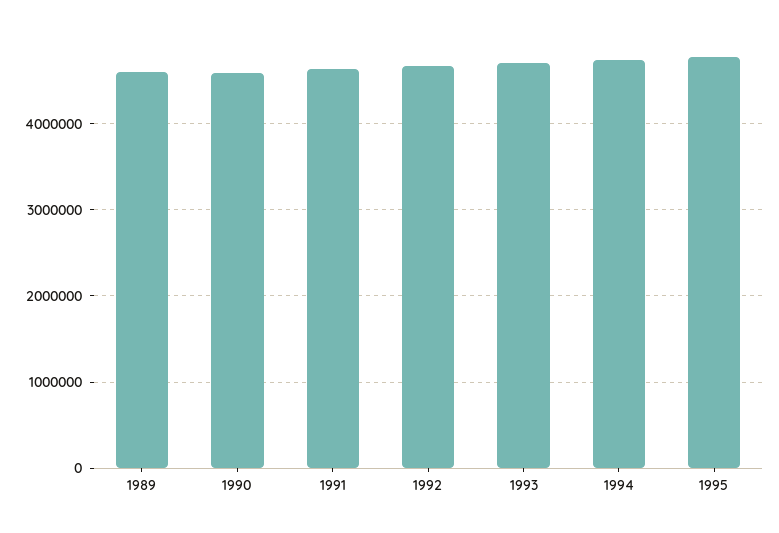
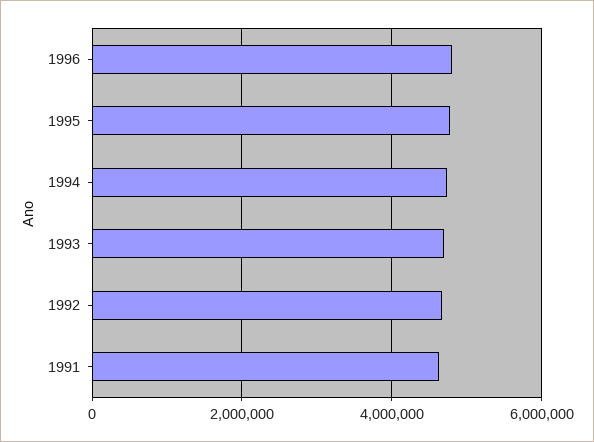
1989: 4600000 -> none
1990: 4600000 -> none
1996: none -> 4800000

